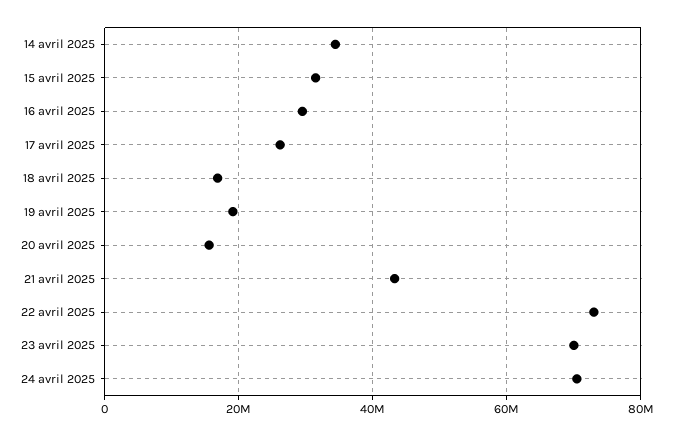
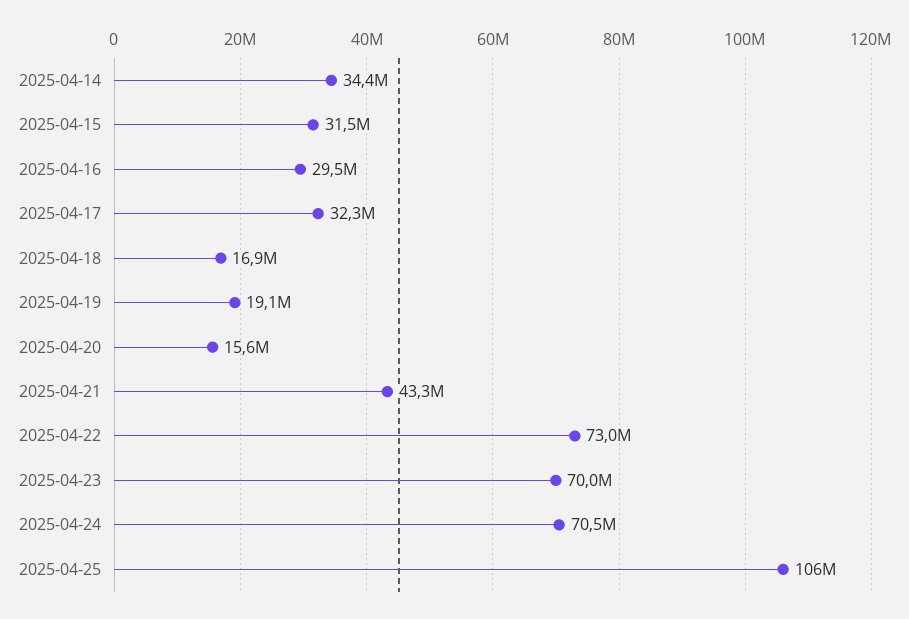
17 avril 2025: 26000000 -> 32300000
2025-04-25: none -> 106000000

